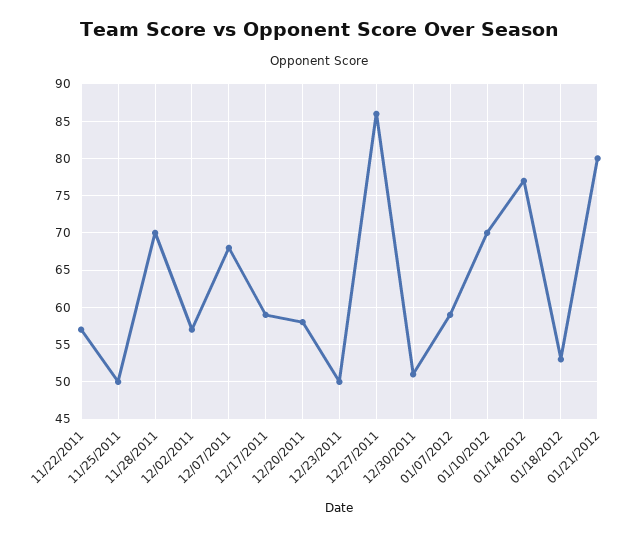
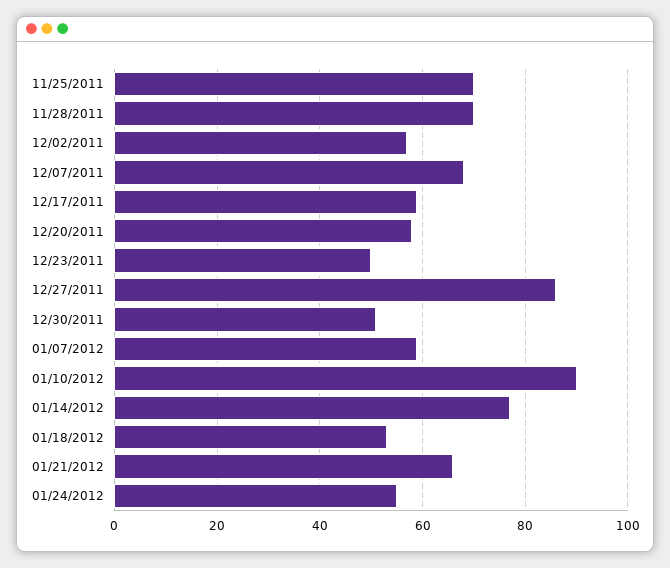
11/22/2011: 57 -> none
11/25/2011: 50 -> 70
01/10/2012: 70 -> 90
01/21/2012: 80 -> 65
01/24/2012: none -> 55

